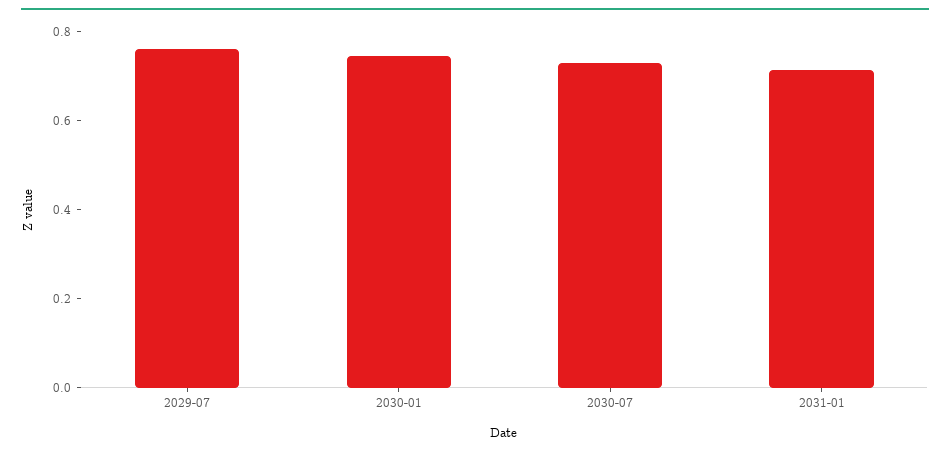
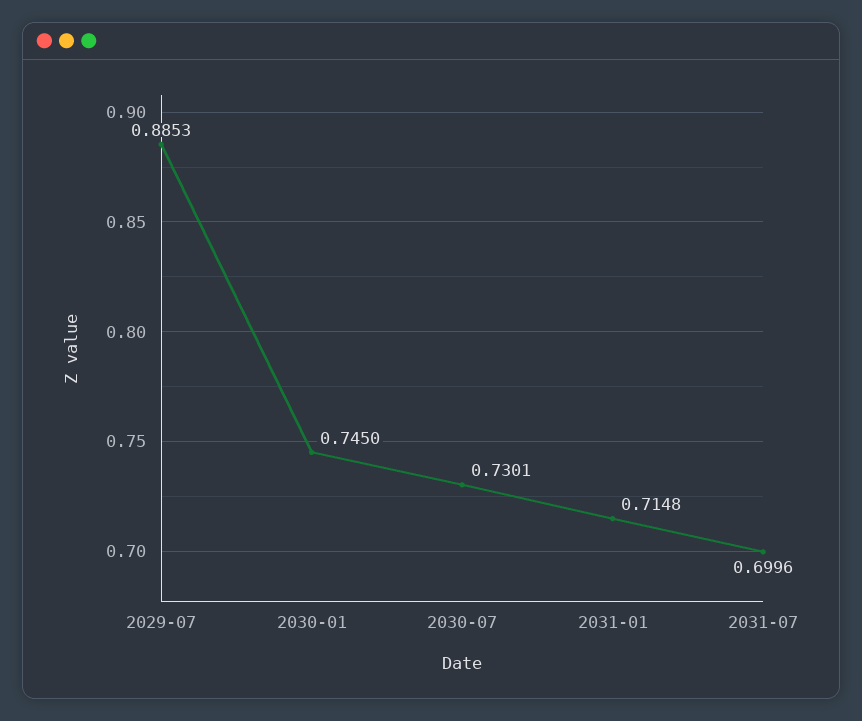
2029-07: 0.75 -> 0.8853
2031-07: none -> 0.6996

